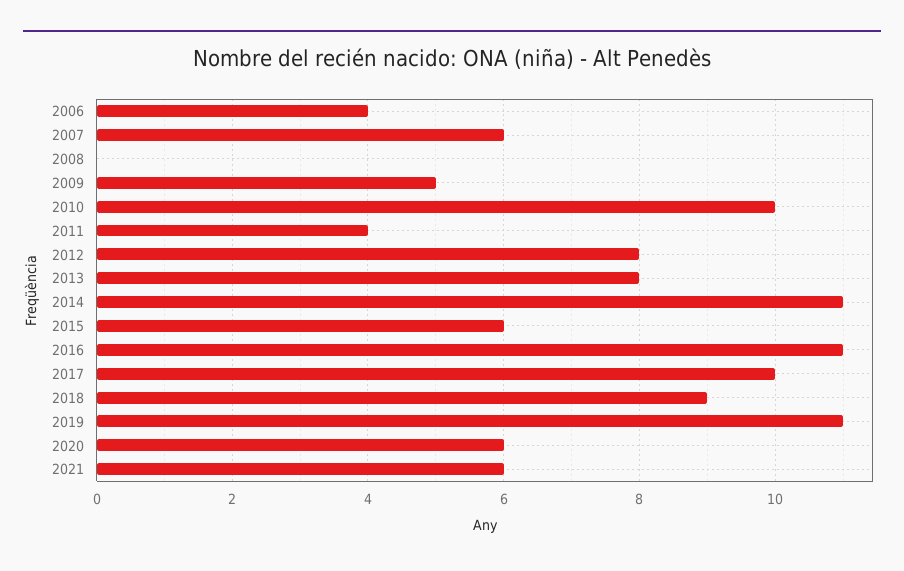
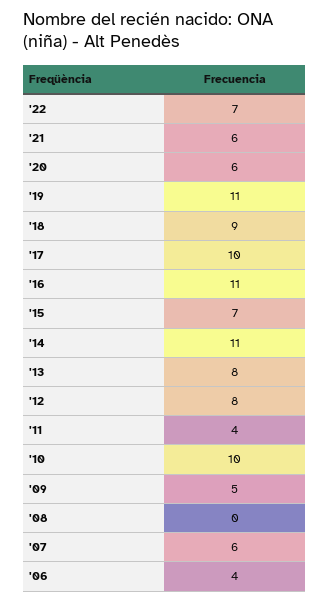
2015: 6 -> 7
'22: none -> 7

